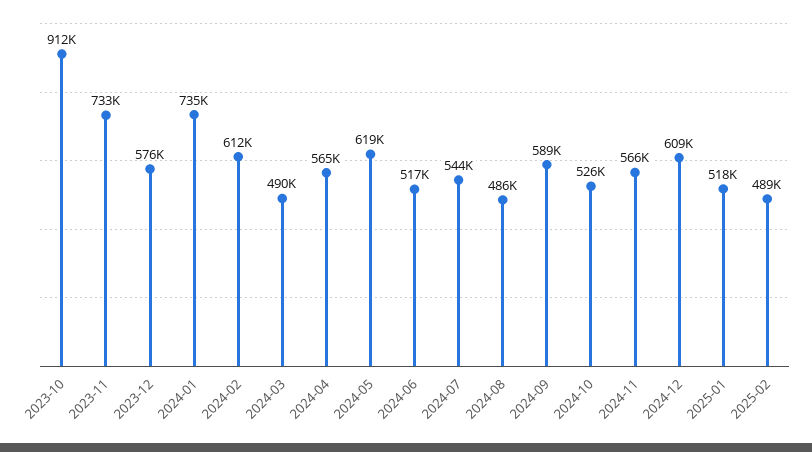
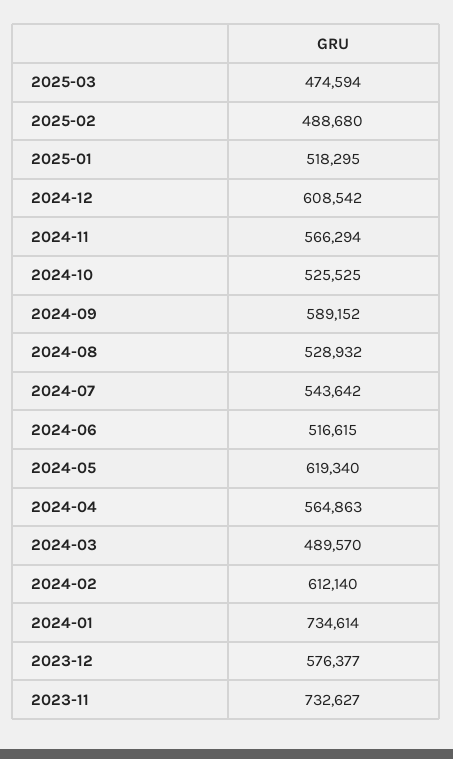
2023-10: 912000 -> none
2024-08: 486000 -> 528932
2025-03: none -> 474594

